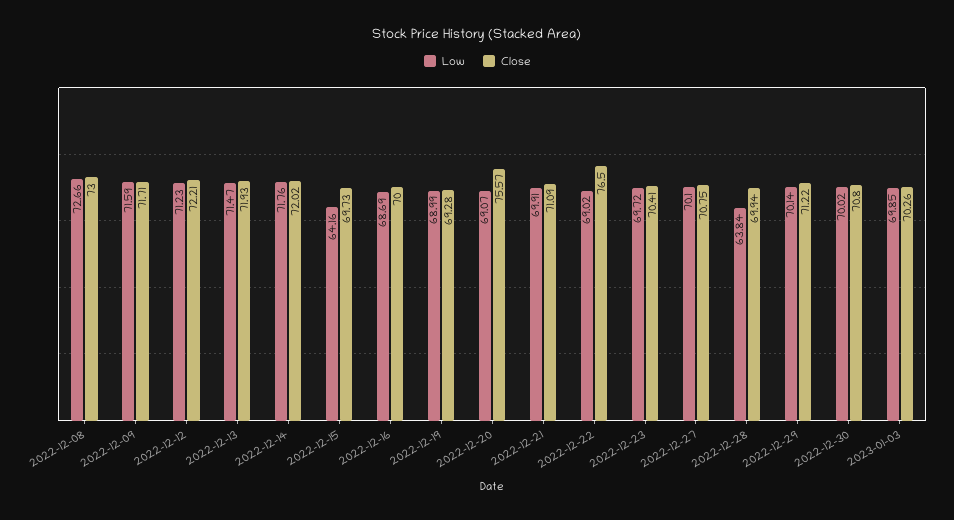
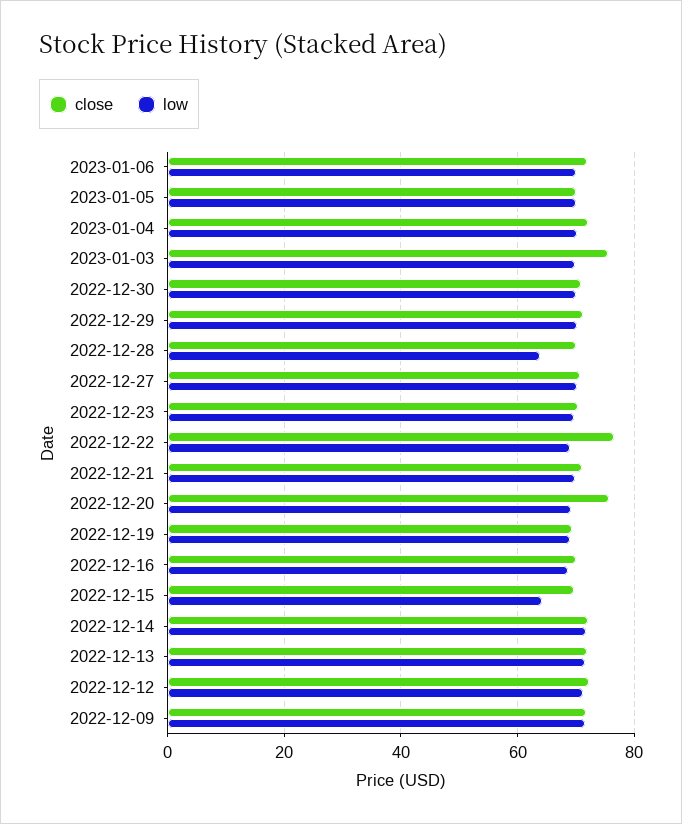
Low, 2022-12-08: 72.66 -> none
Close, 2022-12-08: 73 -> none
Close, 2023-01-03: 70.26 -> 76
Close, 2023-01-06: none -> 72
Low, 2023-01-06: none -> 70
Close, 2023-01-05: none -> 70
Low, 2023-01-05: none -> 70
Close, 2023-01-04: none -> 72
Low, 2023-01-04: none -> 70

